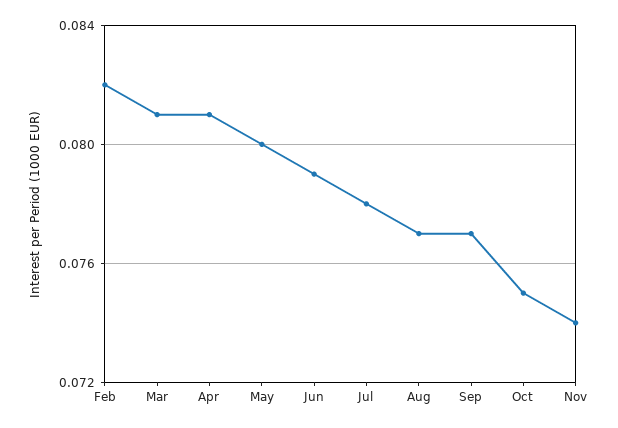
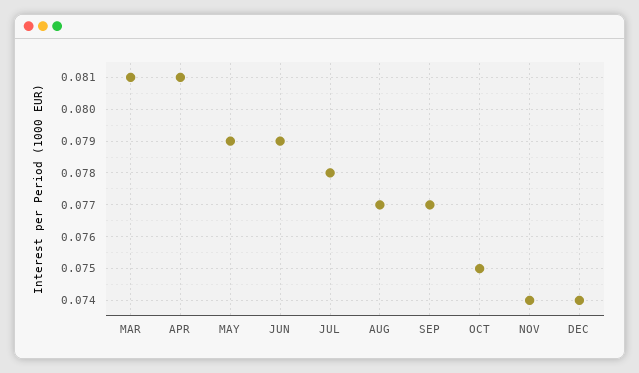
Feb: 0.082 -> none
May: 0.08 -> 0.079
DEC: none -> 0.074

